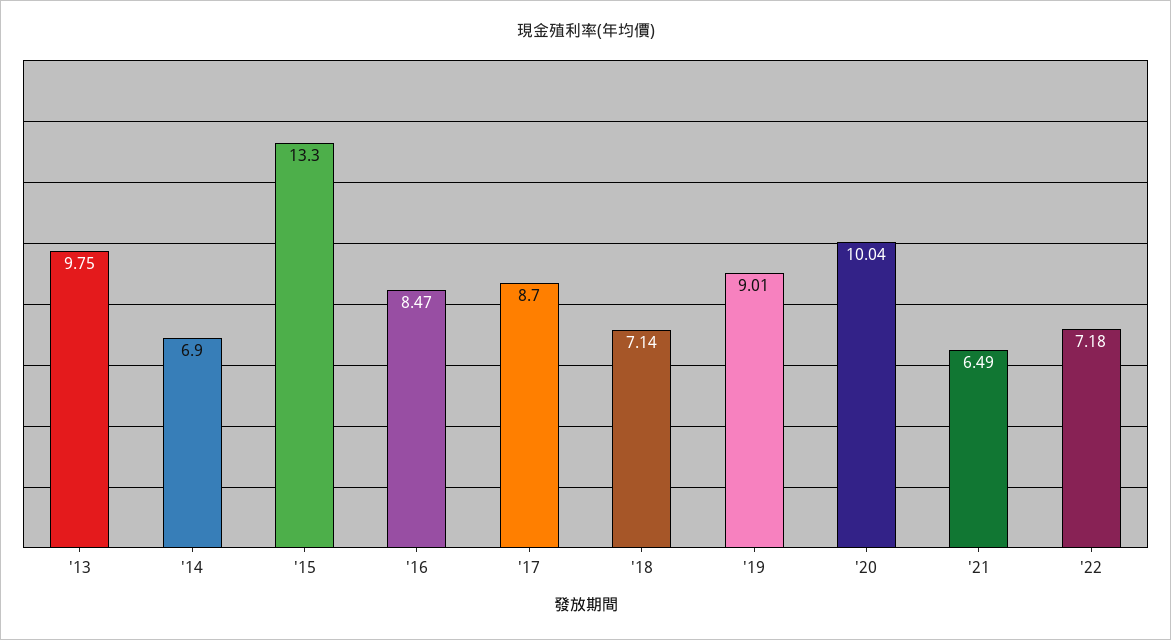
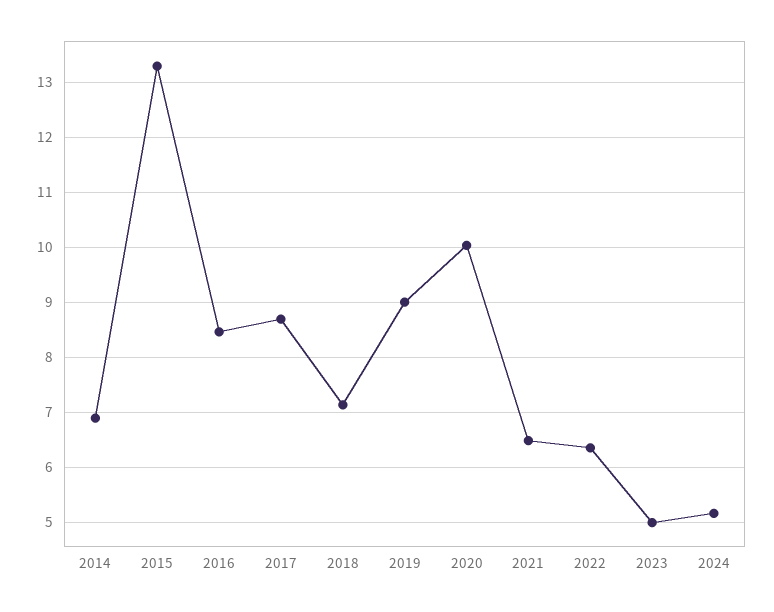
'13: 9.75 -> none
'22: 7.18 -> 6.4
2023: none -> 5
2024: none -> 5.2

